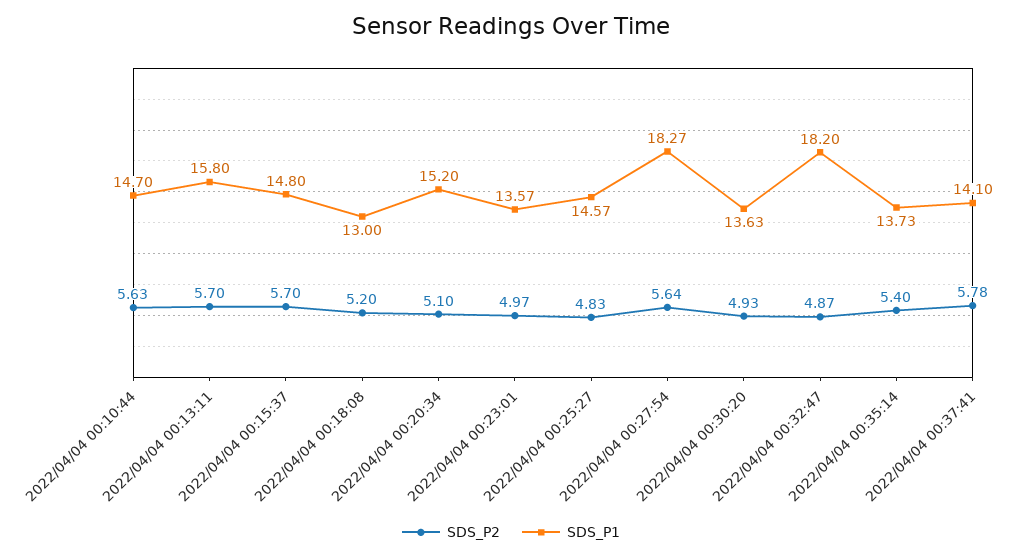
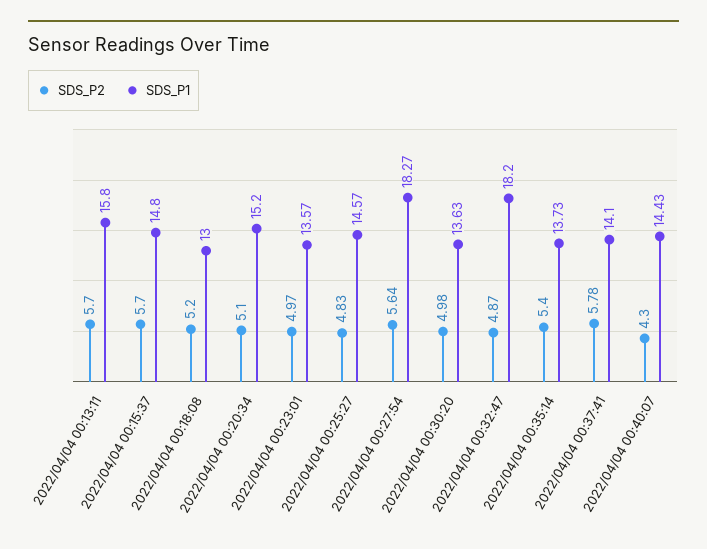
SDS_P2, 2022/04/04 00:10:44: 5.63 -> none
SDS_P1, 2022/04/04 00:10:44: 14.7 -> none
SDS_P2, 2022/04/04 00:30:20: 4.93 -> 4.98
SDS_P2, 2022/04/04 00:40:07: none -> 4.3
SDS_P1, 2022/04/04 00:40:07: none -> 14.43

